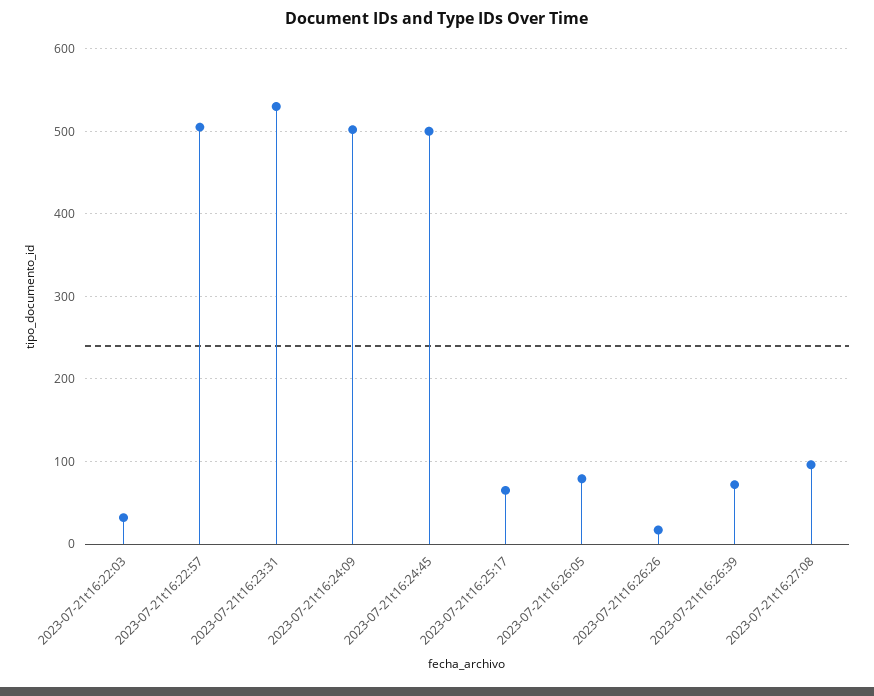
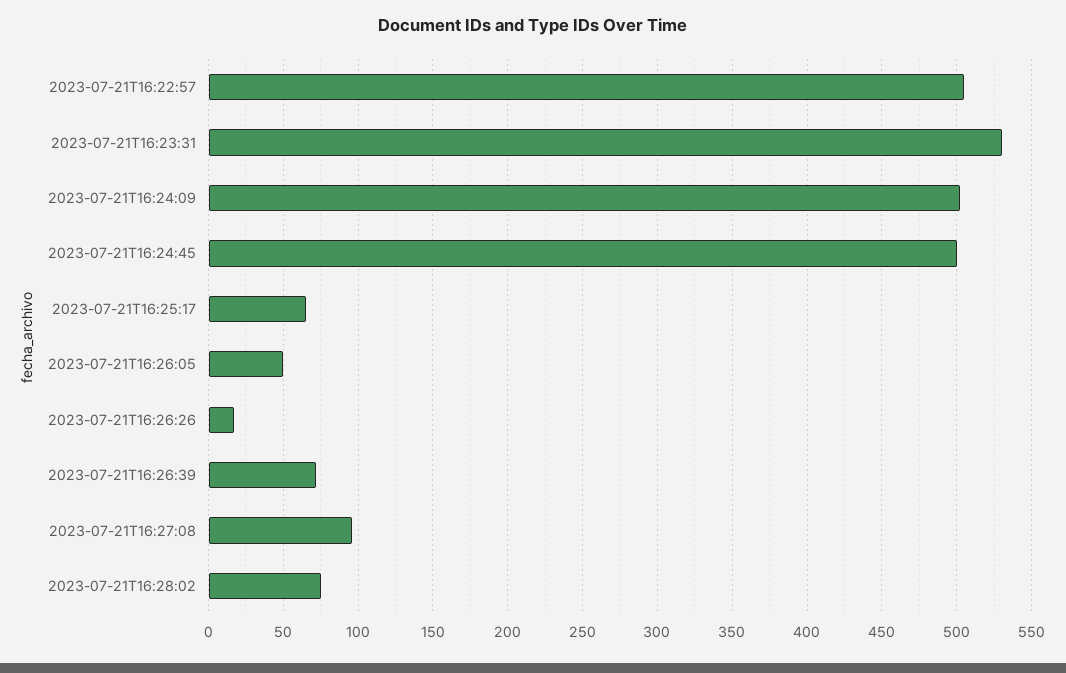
2023-07-21t16:22:03: 30 -> none
2023-07-21t16:26:05: 80 -> 50
2023-07-21T16:28:02: none -> 75

